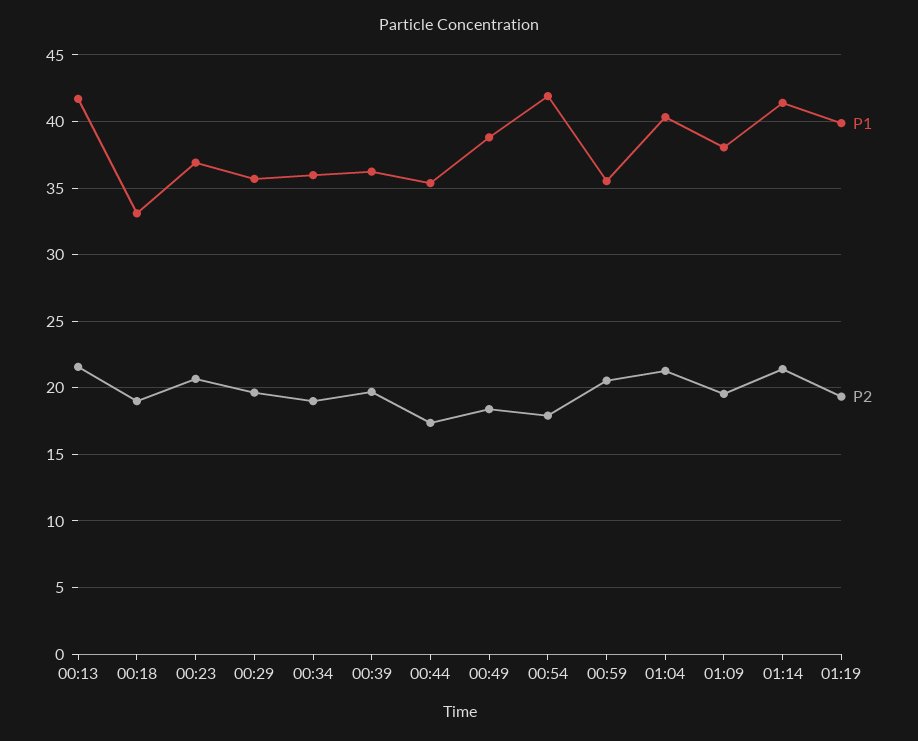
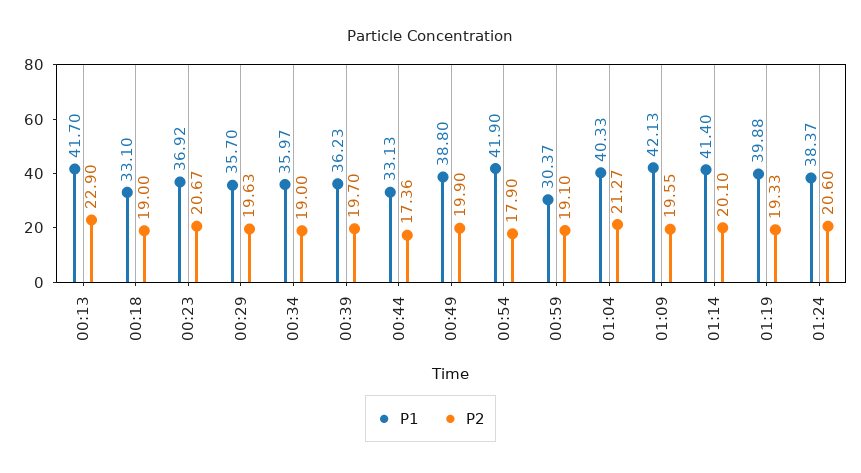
P2, 00:13: 21.5 -> 22.9
P1, 00:44: 35.5 -> 33.13
P2, 00:49: 18.5 -> 19.9
P1, 00:59: 35.5 -> 30.37
P2, 00:59: 20.5 -> 19.1
P1, 01:09: 38 -> 42.13
P2, 01:14: 21.5 -> 20.1
P1, 01:24: none -> 38.37
P2, 01:24: none -> 20.6

